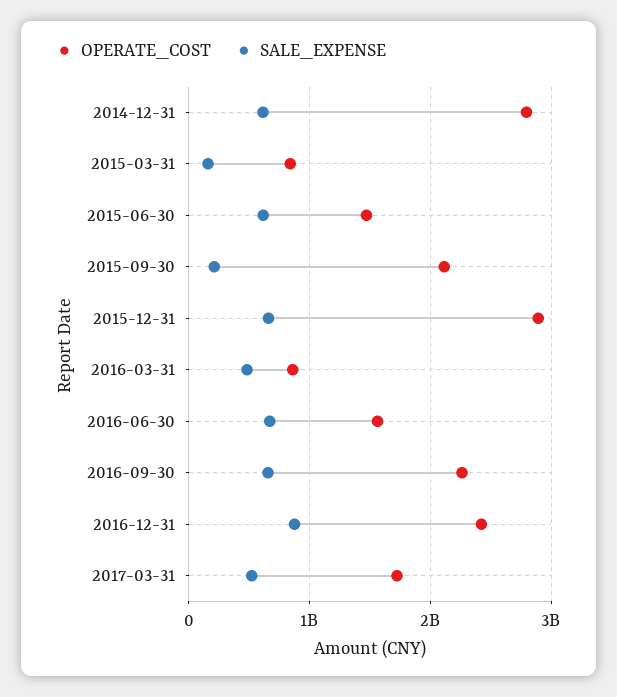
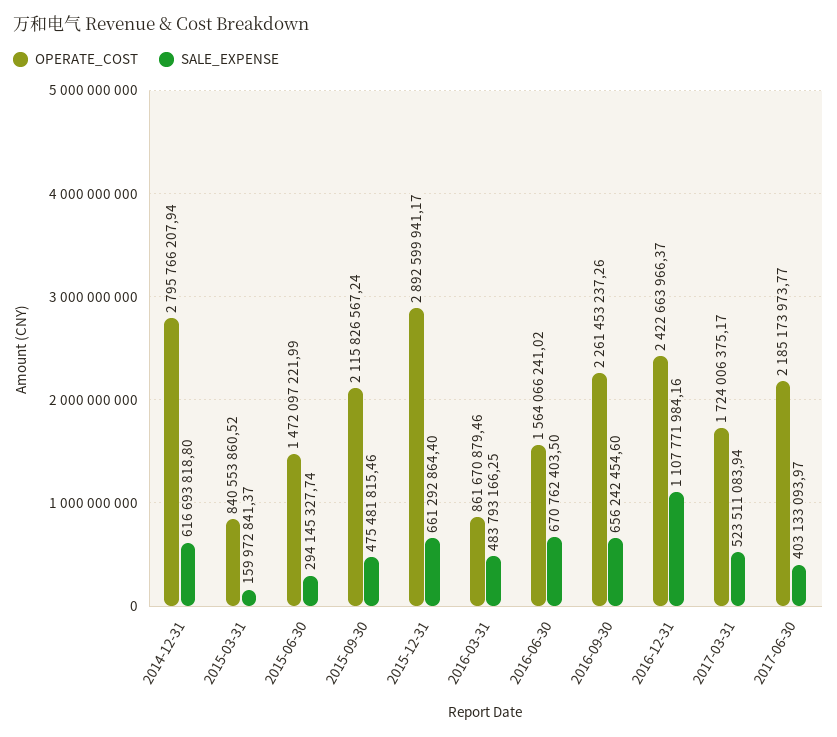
SALE_EXPENSE, 2015-06-30: 600000000 -> 294145327.74
SALE_EXPENSE, 2015-09-30: 200000000 -> 475481815.46
SALE_EXPENSE, 2016-12-31: 900000000 -> 1107771984.16
OPERATE_COST, 2017-06-30: none -> 2185173973.77
SALE_EXPENSE, 2017-06-30: none -> 403133093.97

